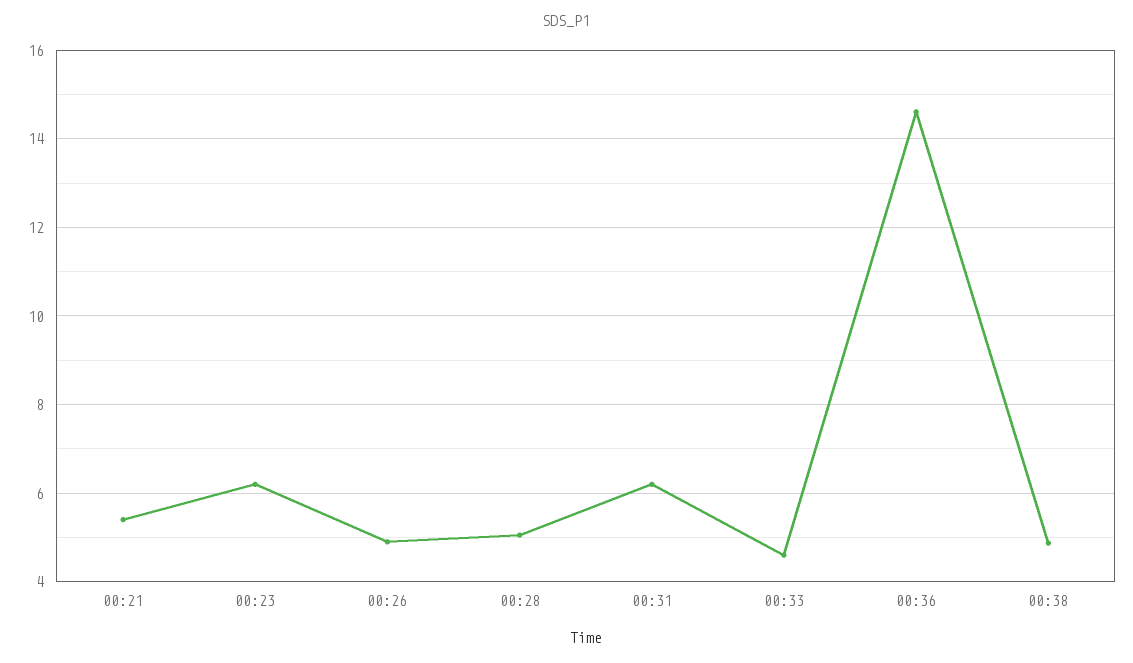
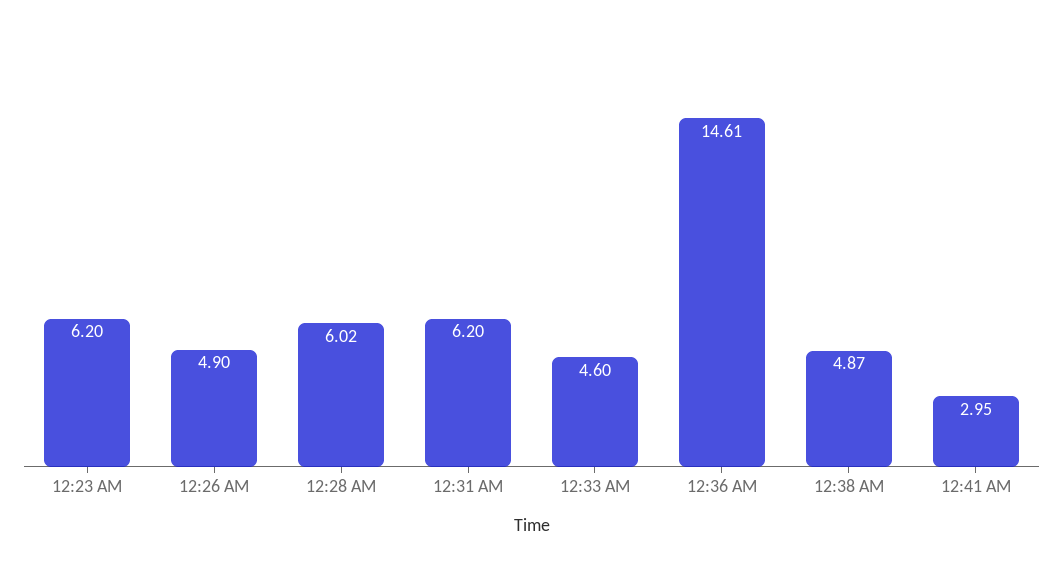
00:21: 5.4 -> none
00:28: 5 -> 6.02
12:41 AM: none -> 2.95

